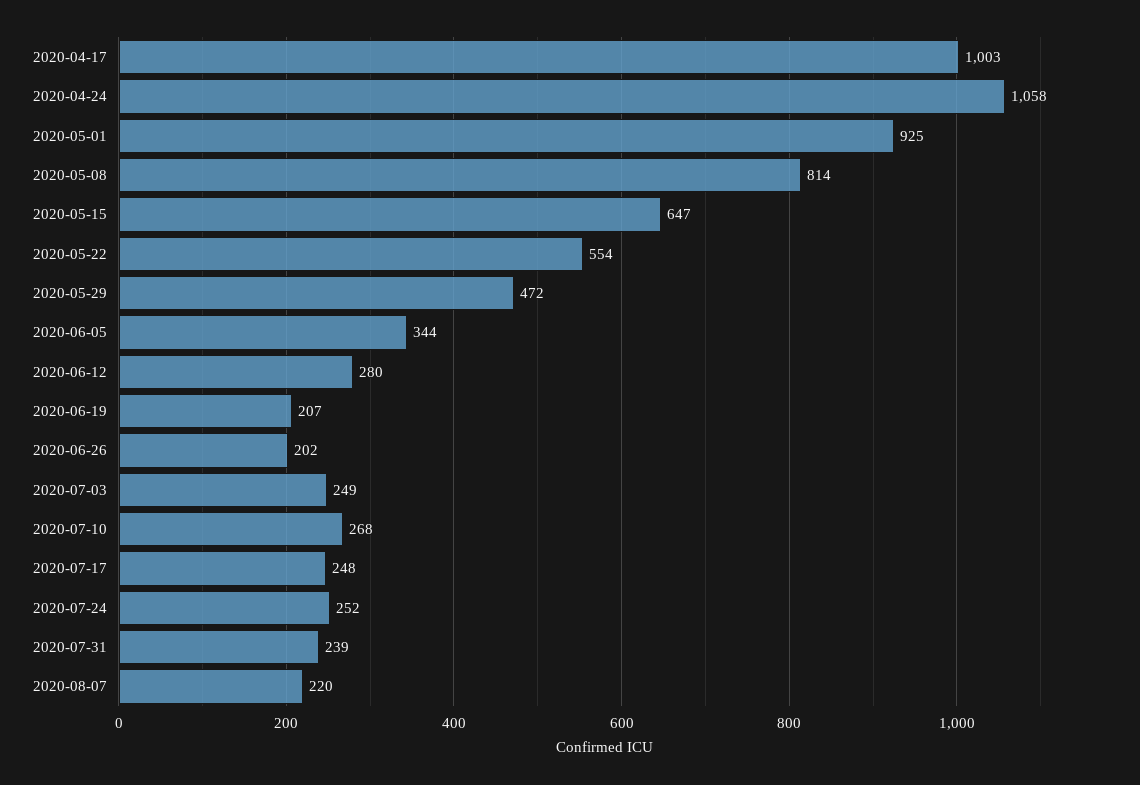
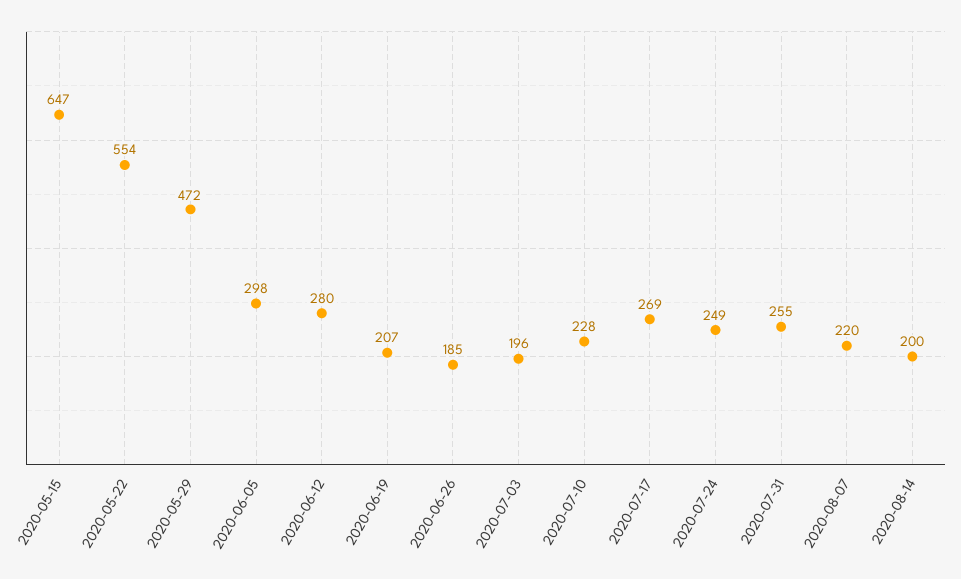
2020-04-17: 1003 -> none
2020-04-24: 1058 -> none
2020-05-01: 925 -> none
2020-05-08: 814 -> none
2020-06-05: 344 -> 298
2020-06-26: 202 -> 185
2020-07-03: 249 -> 196
2020-07-10: 268 -> 228
2020-07-17: 248 -> 269
2020-07-24: 252 -> 249
2020-07-31: 239 -> 255
2020-08-14: none -> 200

